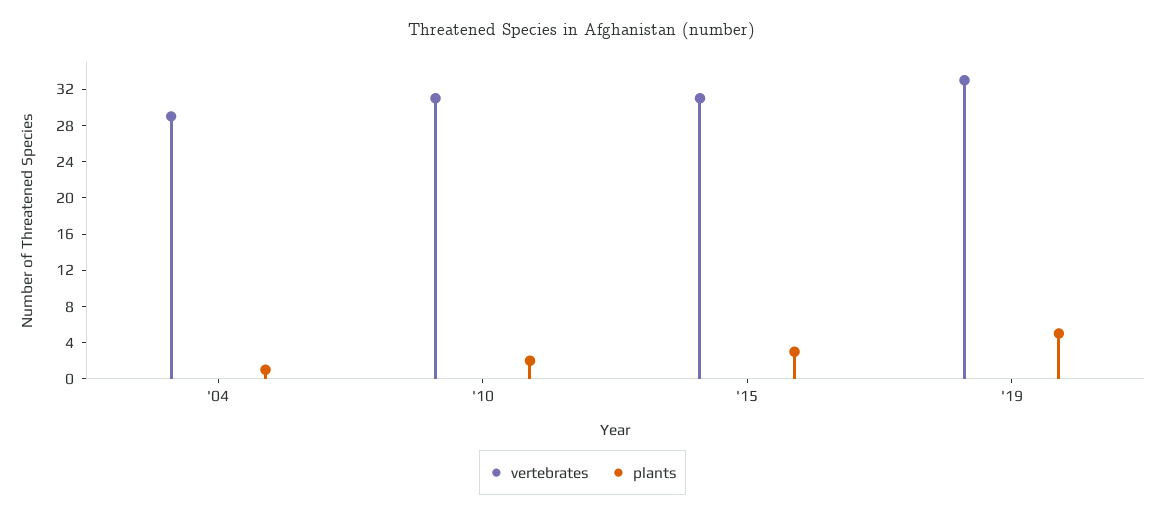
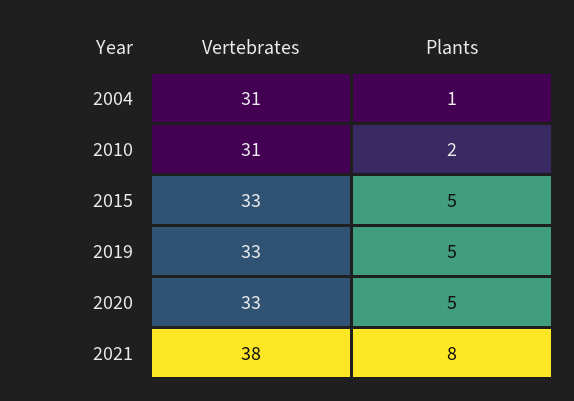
vertebrates, '04: 29 -> 31
vertebrates, '15: 31 -> 33
plants, '15: 3 -> 5
vertebrates, 2020: none -> 33
plants, 2020: none -> 5
vertebrates, 2021: none -> 38
plants, 2021: none -> 8

